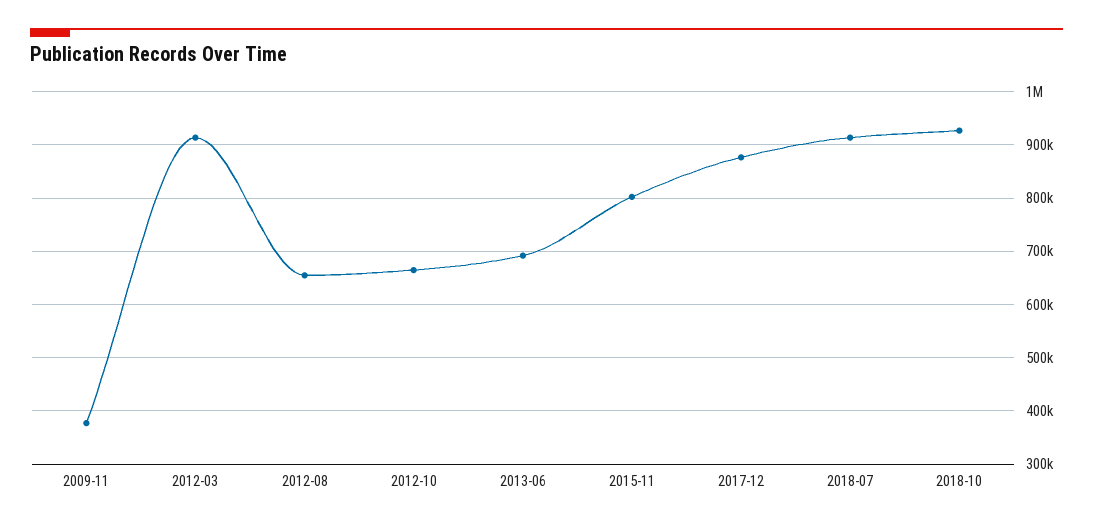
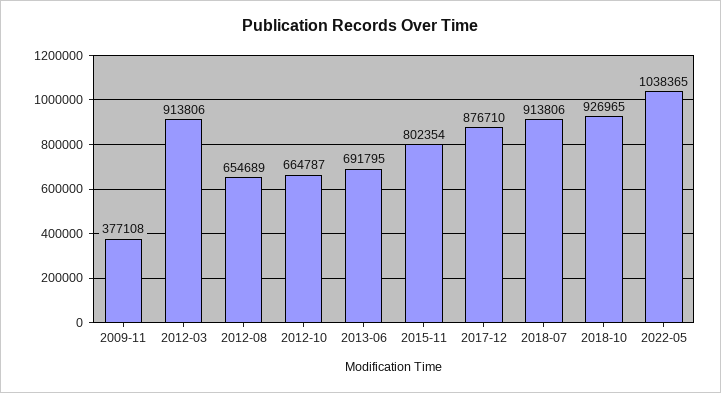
2022-05: none -> 1038365

